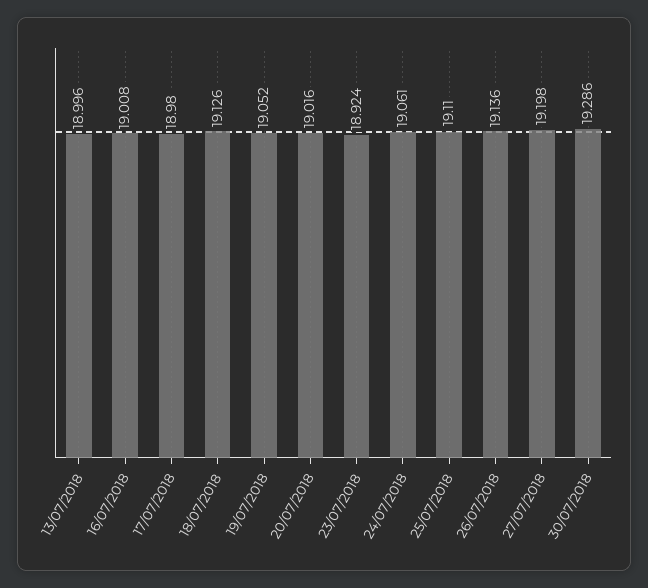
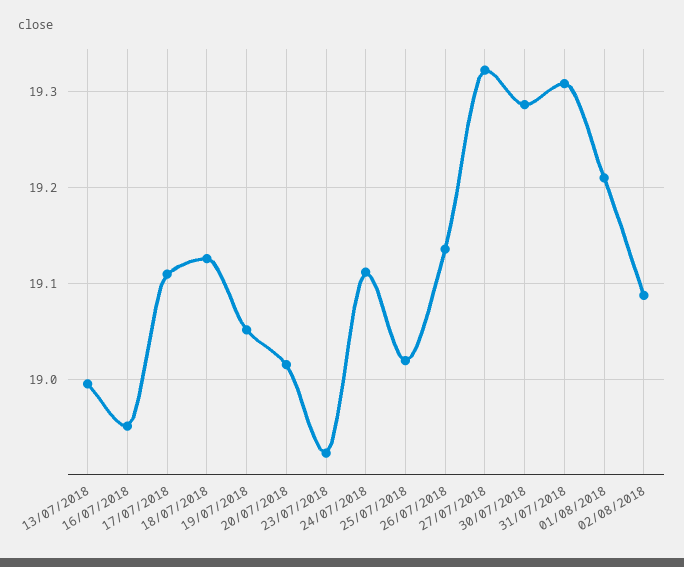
16/07/2018: 19.008 -> 18.95
17/07/2018: 18.98 -> 19.11
24/07/2018: 19.061 -> 19.11
25/07/2018: 19.11 -> 19.02
27/07/2018: 19.198 -> 19.32
31/07/2018: none -> 19.31
01/08/2018: none -> 19.21
02/08/2018: none -> 19.09

